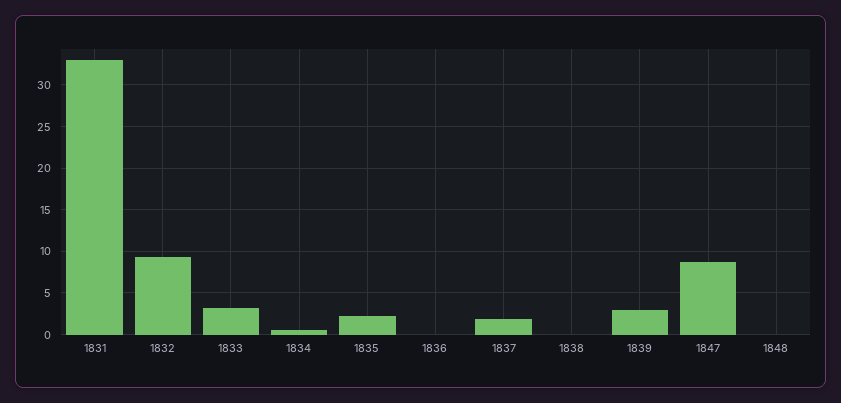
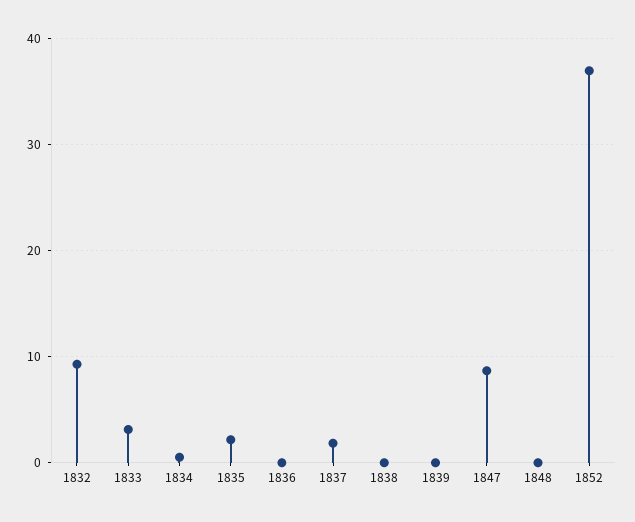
1831: 33 -> none
1839: 3 -> 0
1852: none -> 37

